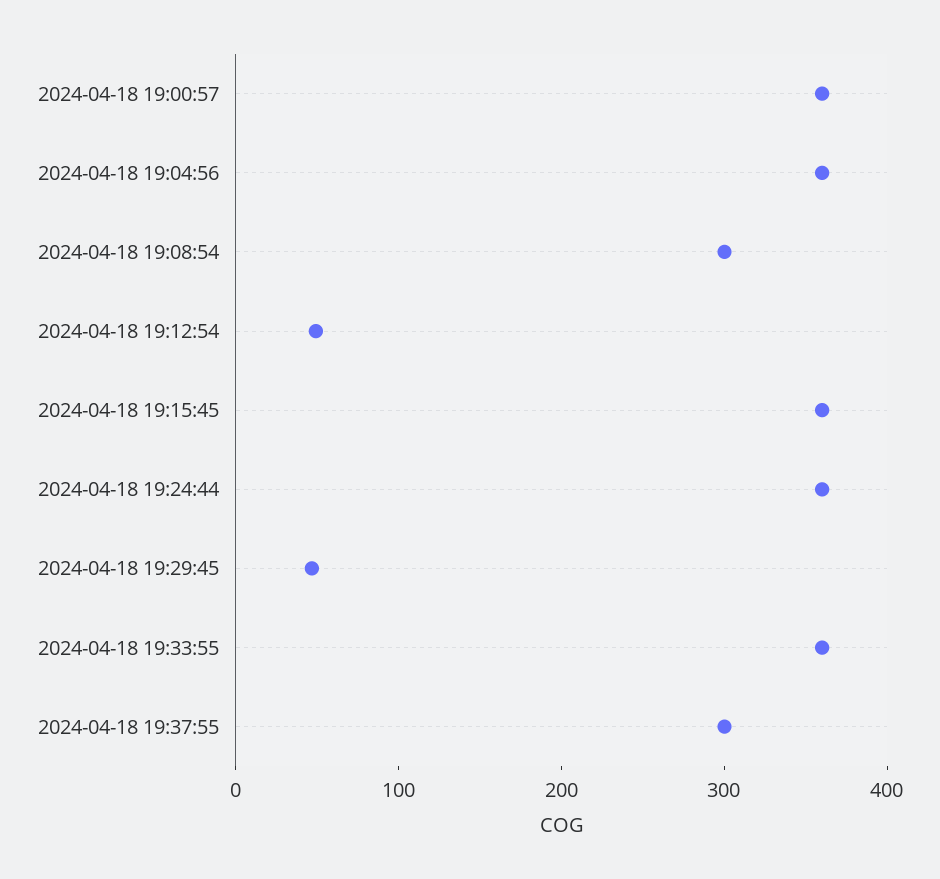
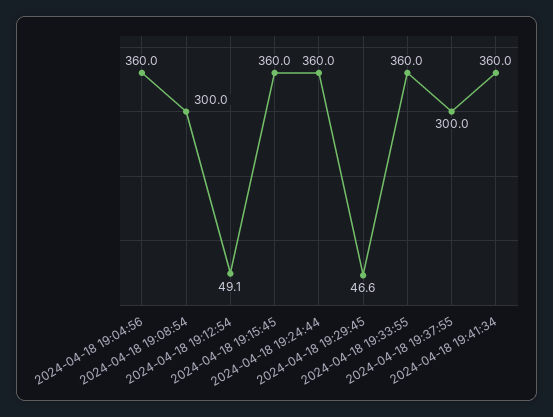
2024-04-18 19:00:57: 360 -> none
2024-04-18 19:41:34: none -> 360

